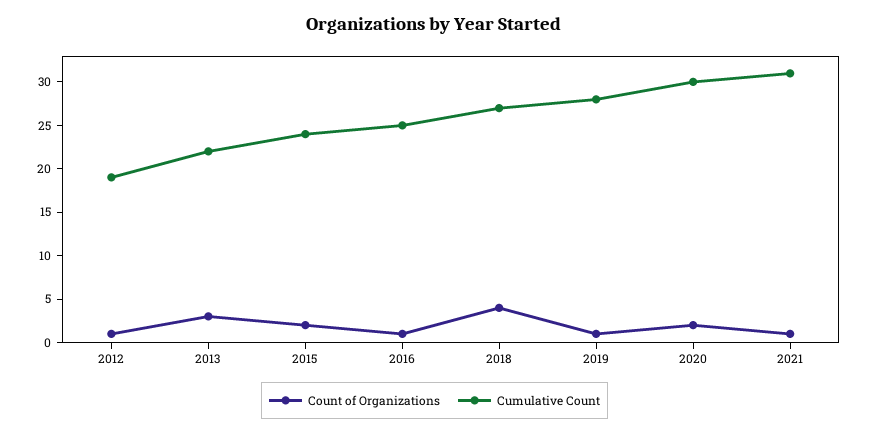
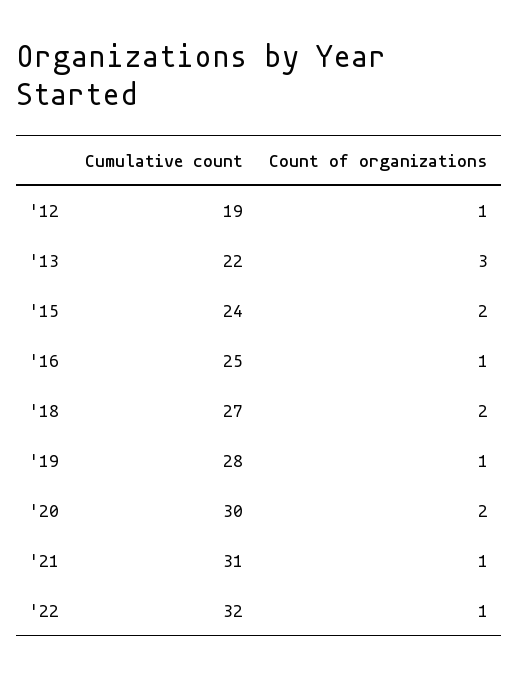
Count of Organizations, 2018: 4 -> 2
Cumulative Count, '22: none -> 32
Count of Organizations, '22: none -> 1

